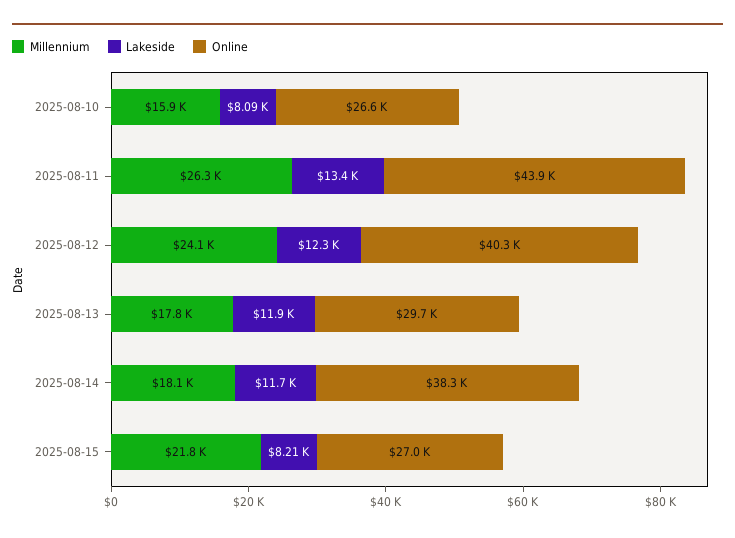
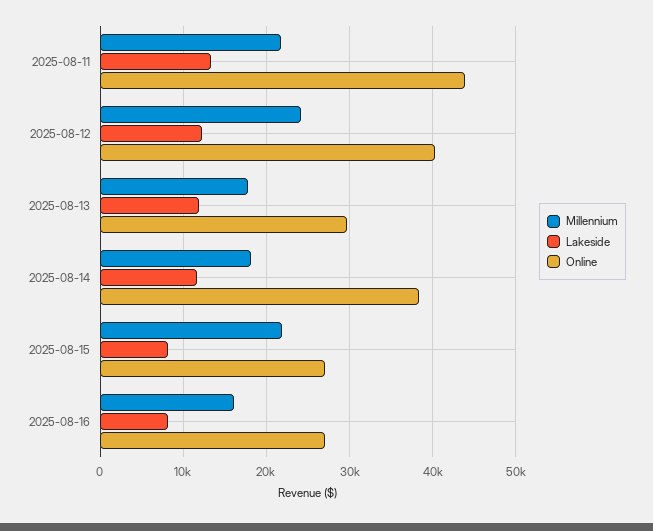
Millennium, 2025-08-10: 15900 -> none
Lakeside, 2025-08-10: 8090 -> none
Online, 2025-08-10: 26600 -> none
Millennium, 2025-08-11: 26300 -> 22000
Millennium, 2025-08-16: none -> 16000
Lakeside, 2025-08-16: none -> 8000
Online, 2025-08-16: none -> 27000

